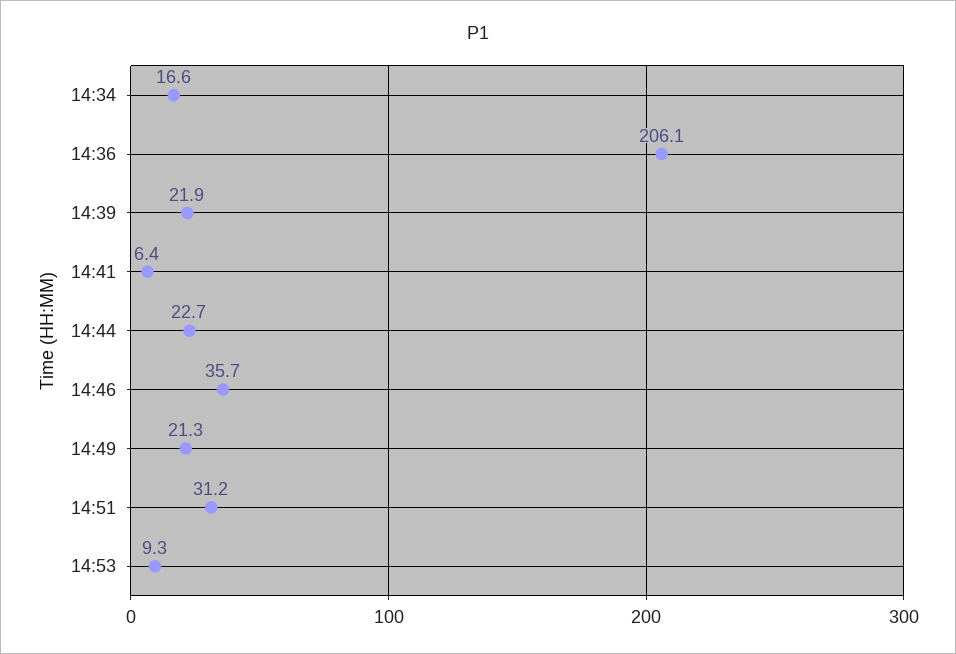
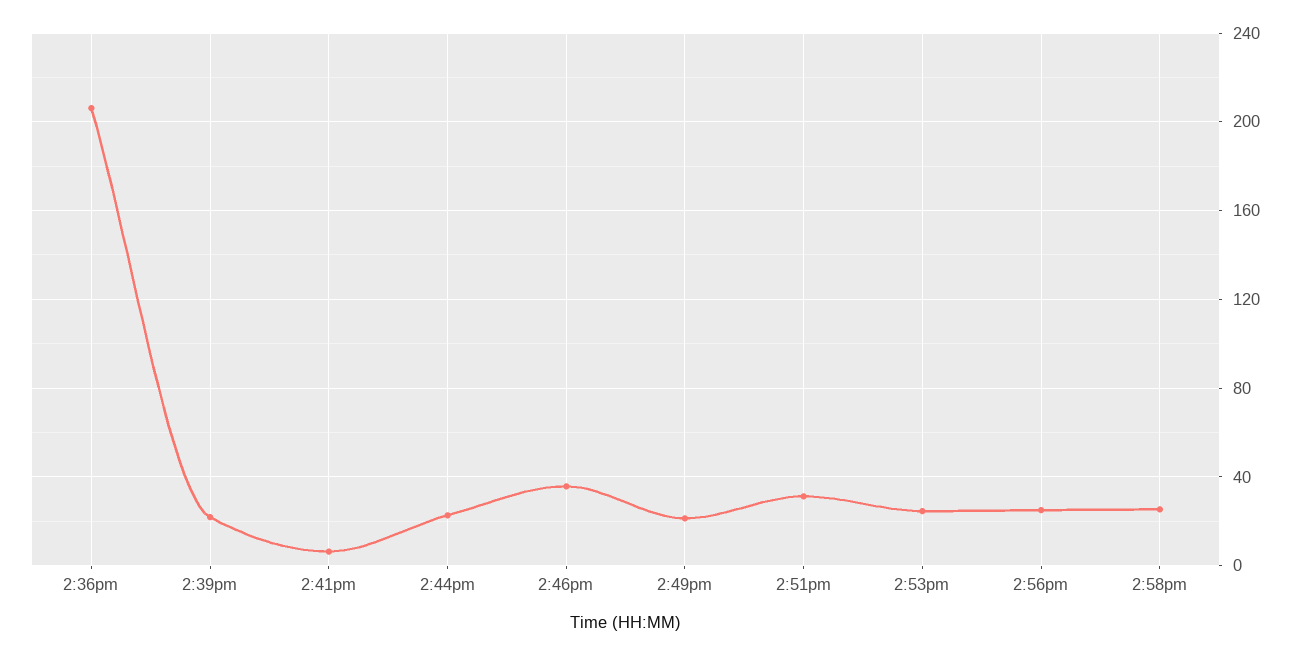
14:34: 16.6 -> none
14:53: 9.3 -> 25
2:56pm: none -> 25
2:58pm: none -> 25

